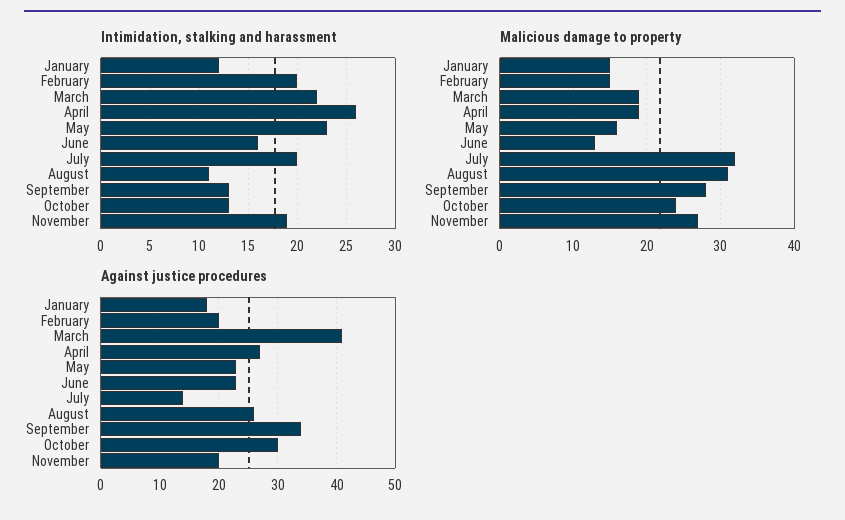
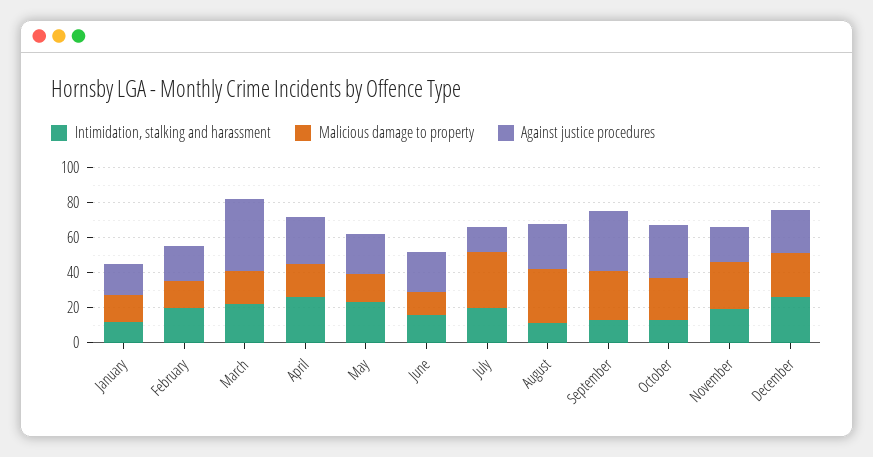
Intimidation, stalking and harassment, December: none -> 25
Malicious damage to property, December: none -> 25
Against justice procedures, December: none -> 25

